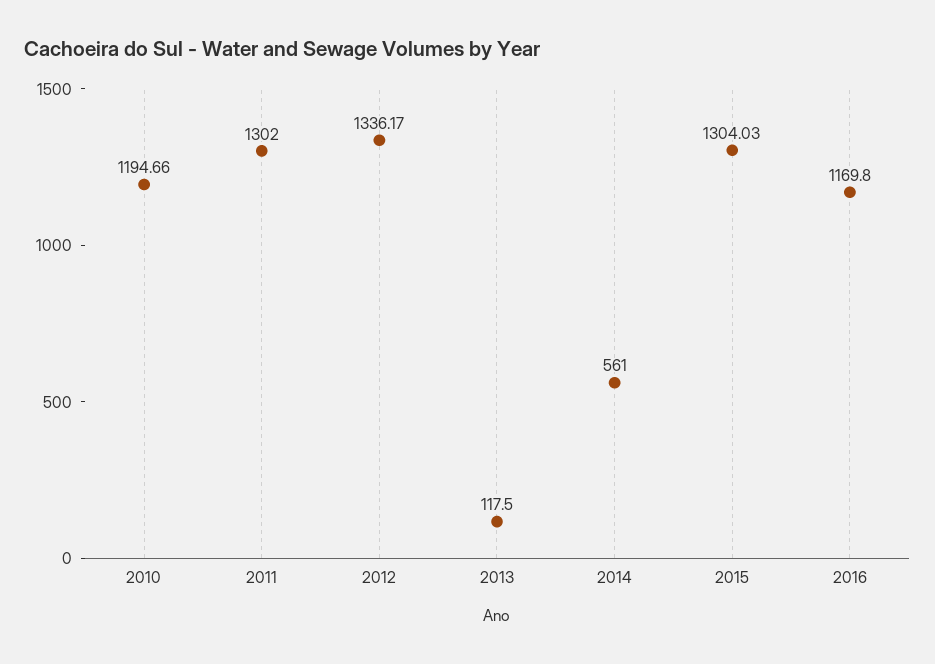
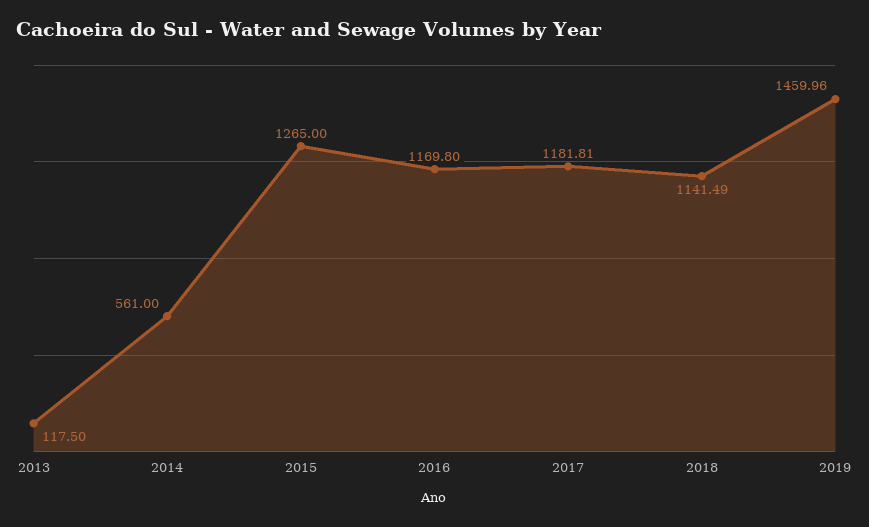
2010: 1194.66 -> none
2011: 1302 -> none
2012: 1336.17 -> none
2015: 1304.03 -> 1265
2017: none -> 1181.81
2018: none -> 1141.49
2019: none -> 1459.96

